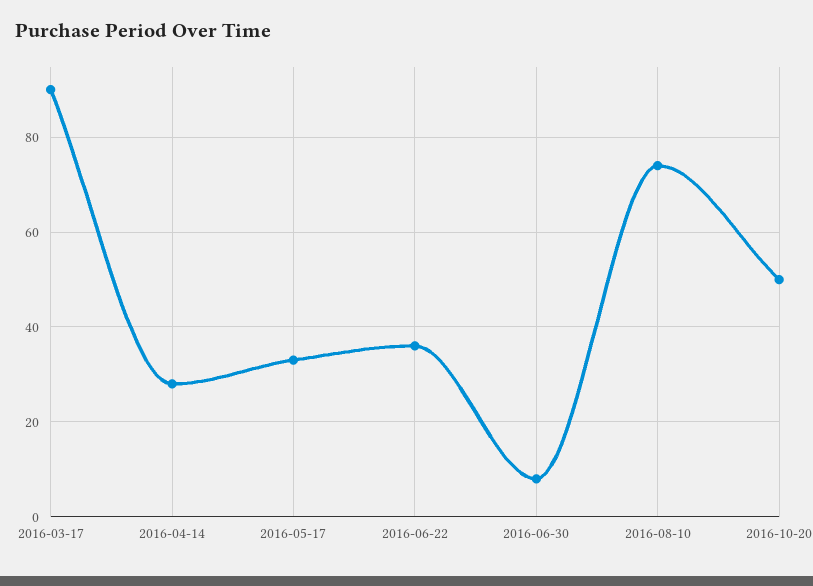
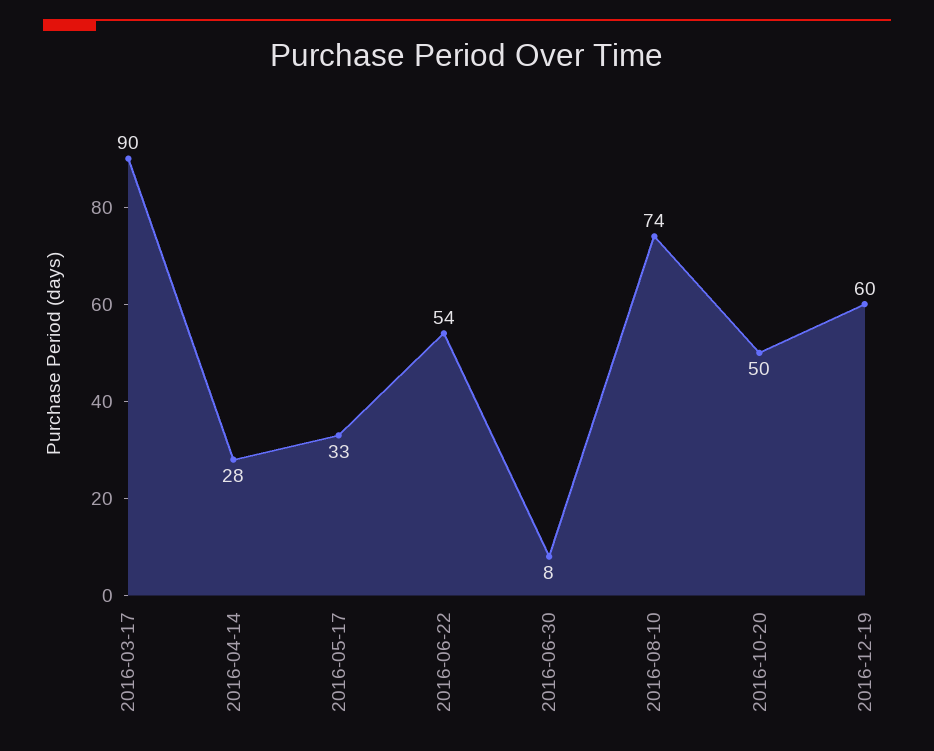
2016-06-22: 35 -> 54
2016-12-19: none -> 60

